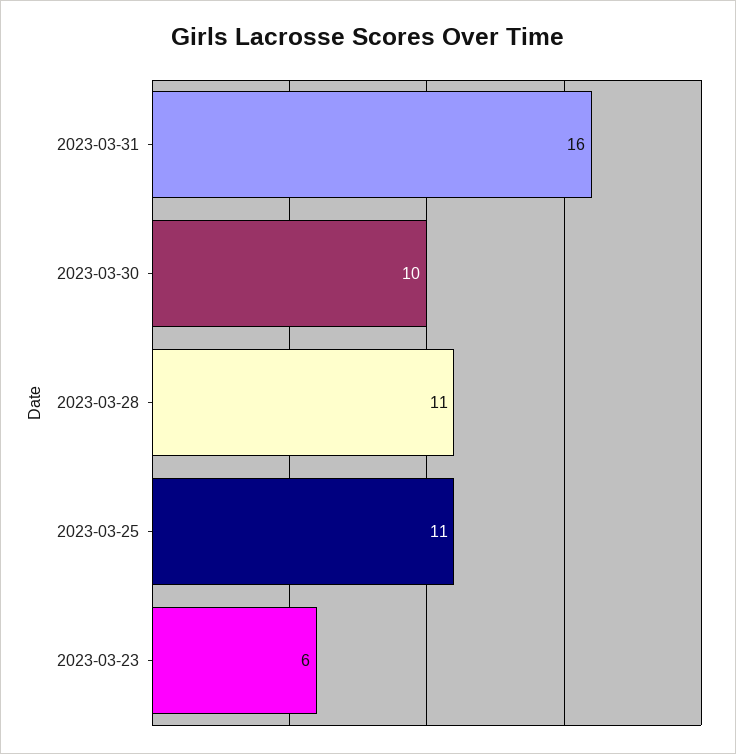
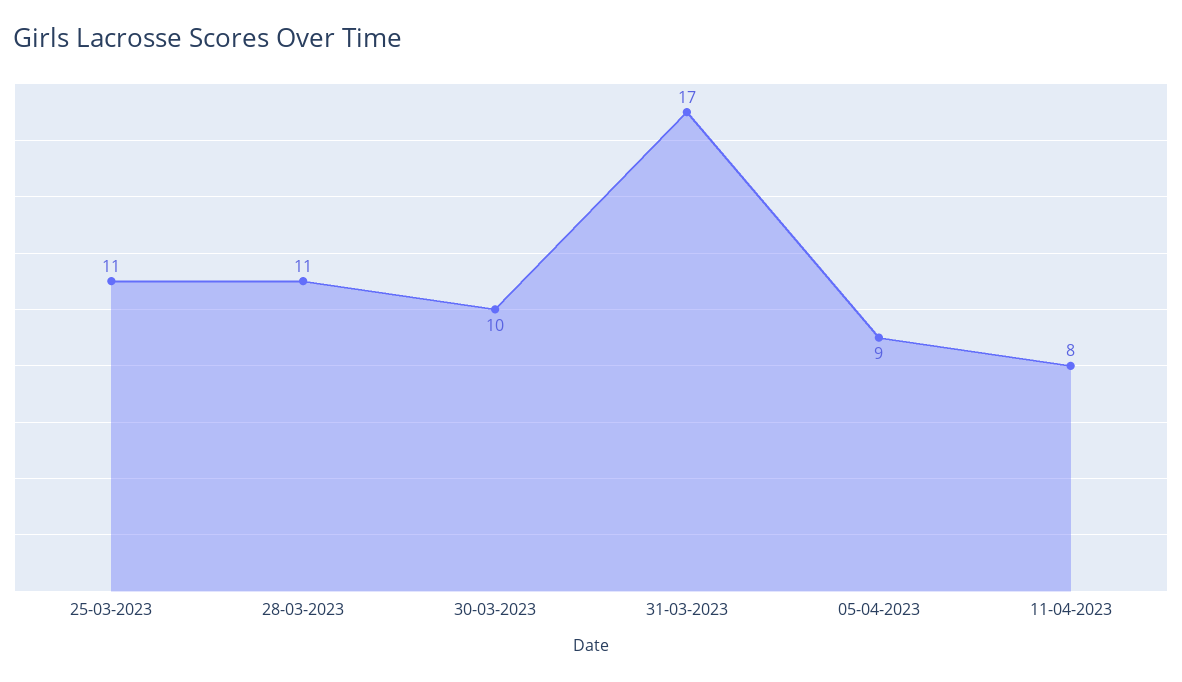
2023-03-31: 16 -> 17
2023-03-23: 6 -> none
05-04-2023: none -> 9
11-04-2023: none -> 8

